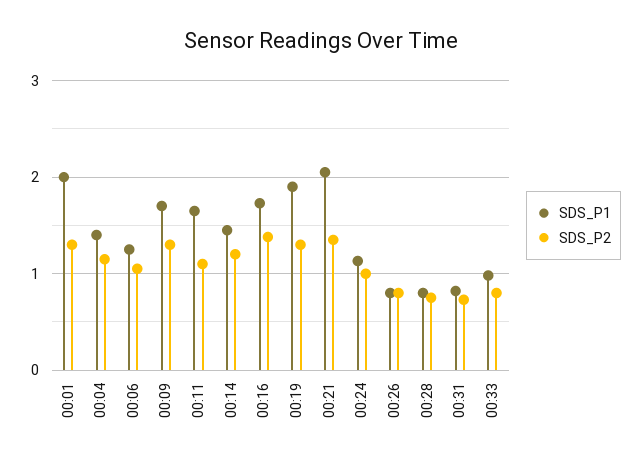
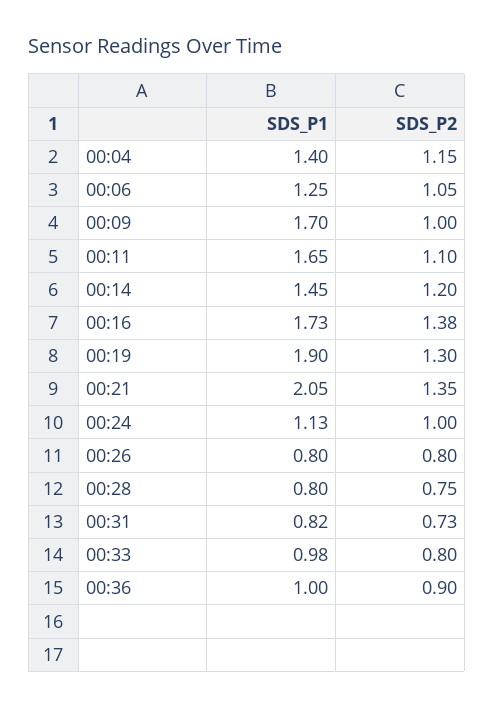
SDS_P1, 00:01: 2 -> none
SDS_P2, 00:01: 1.3 -> none
SDS_P2, 00:09: 1.3 -> 1
SDS_P1, 00:36: none -> 1
SDS_P2, 00:36: none -> 0.9

